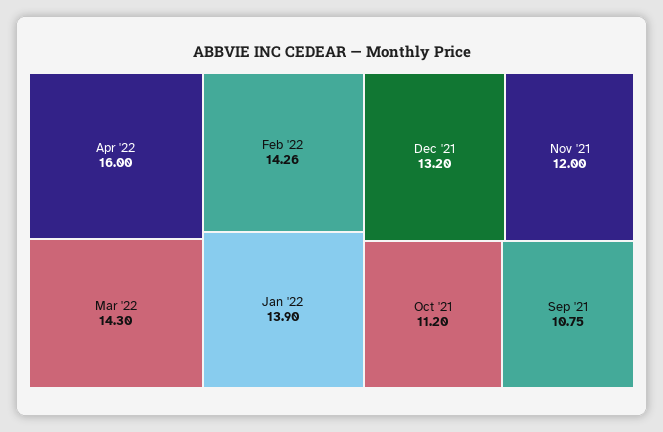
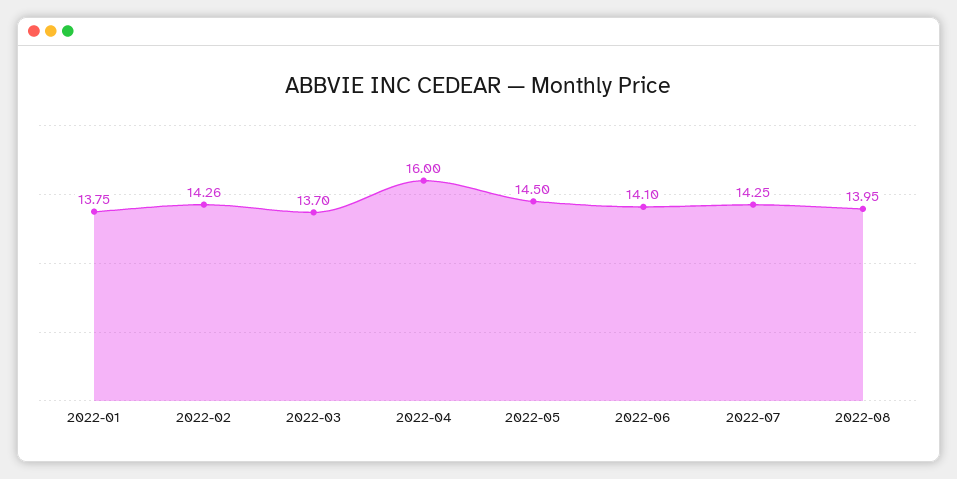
Mar '22: 14.3 -> 13.7
Jan '22: 13.9 -> 13.75
Dec '21: 13.2 -> none
Nov '21: 12 -> none
Oct '21: 11.2 -> none
Sep '21: 10.75 -> none
2022-05: none -> 14.5
2022-06: none -> 14.1
2022-07: none -> 14.25
2022-08: none -> 13.95

